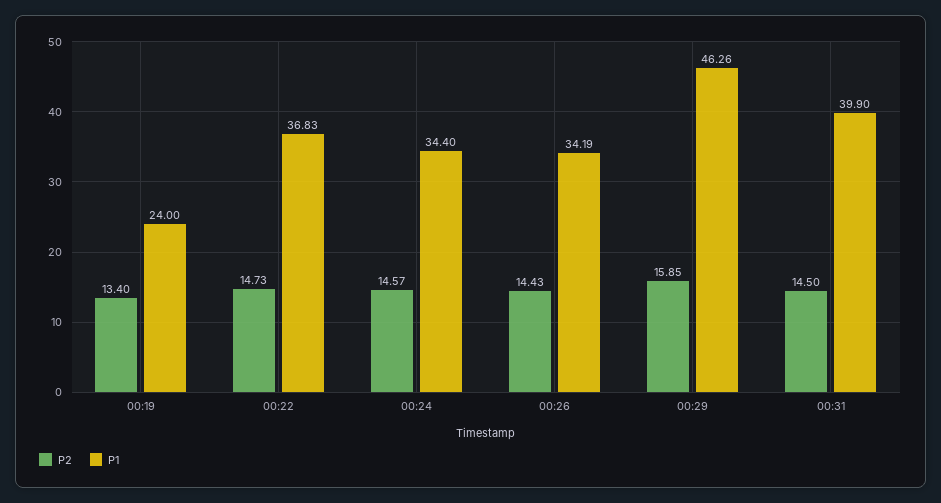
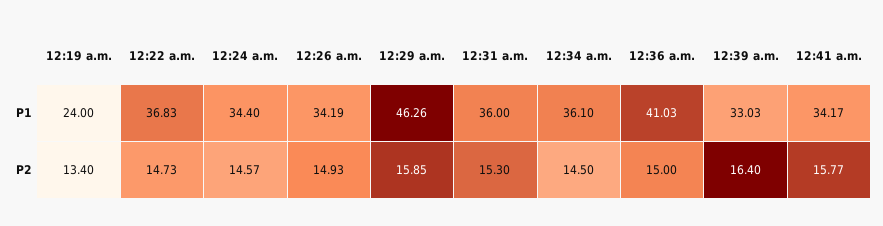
P2, 00:26: 14.43 -> 14.93
P2, 00:31: 14.5 -> 15.3
P1, 00:31: 39.9 -> 36
P1, 12:34 a.m.: none -> 36.1
P1, 12:36 a.m.: none -> 41.03
P1, 12:39 a.m.: none -> 33.03
P1, 12:41 a.m.: none -> 34.17
P2, 12:34 a.m.: none -> 14.5
P2, 12:36 a.m.: none -> 15
P2, 12:39 a.m.: none -> 16.4
P2, 12:41 a.m.: none -> 15.77

